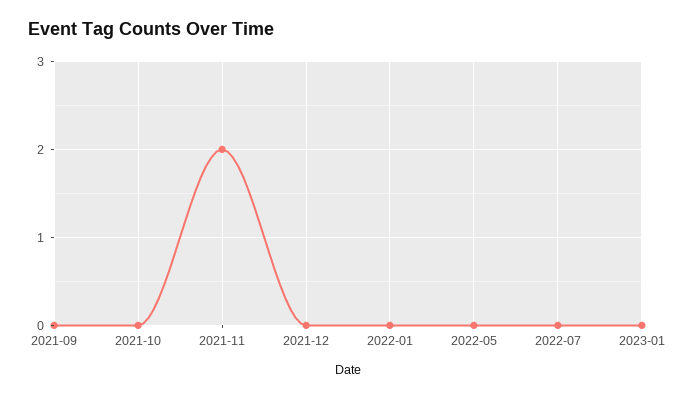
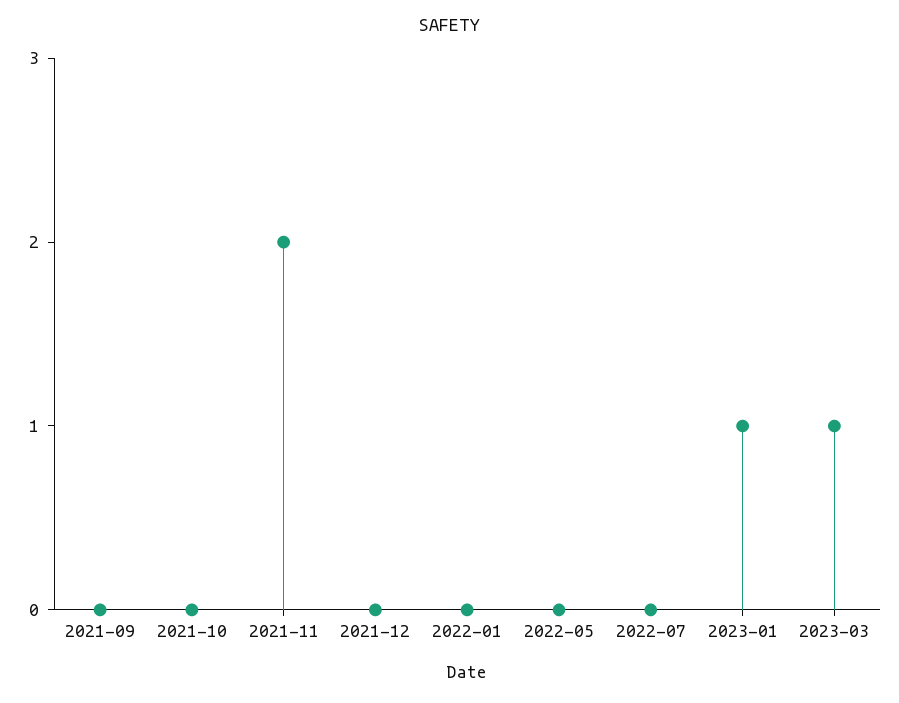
2023-01: 0 -> 1
2023-03: none -> 1

